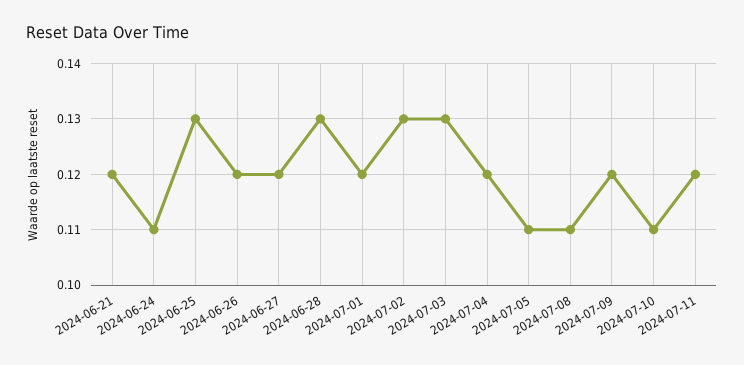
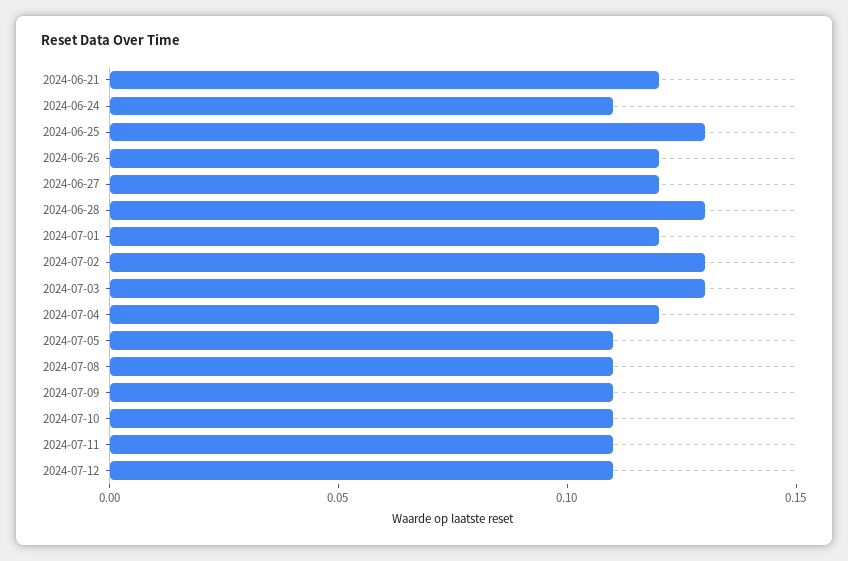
2024-07-09: 0.12 -> 0.11
2024-07-11: 0.12 -> 0.11
2024-07-12: none -> 0.11

